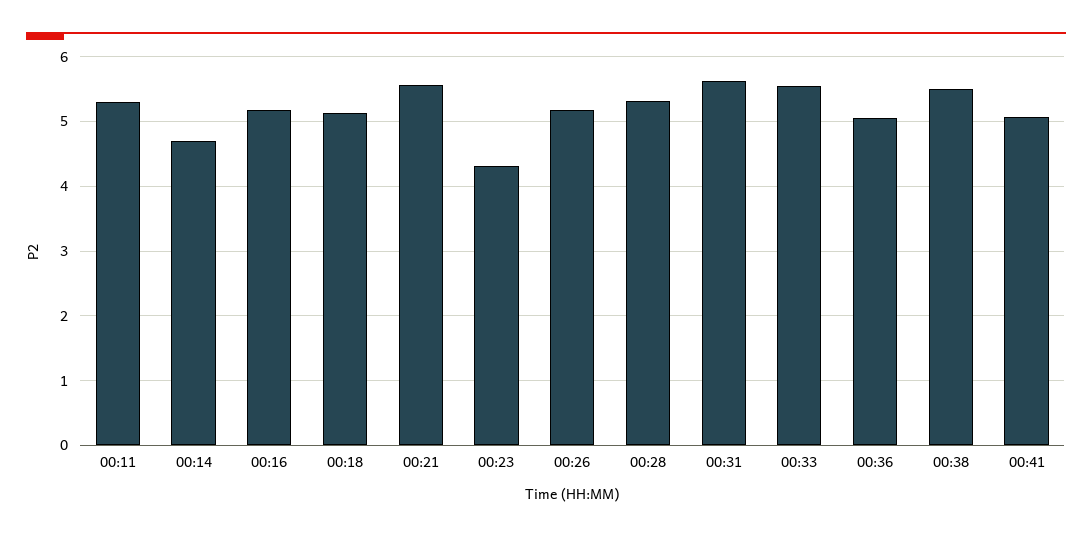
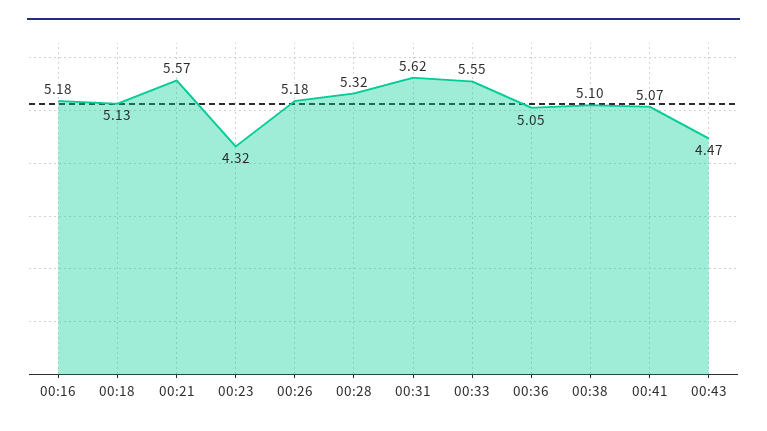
00:11: 5.3 -> none
00:14: 4.7 -> none
00:38: 5.5 -> 5.1
00:43: none -> 4.47

